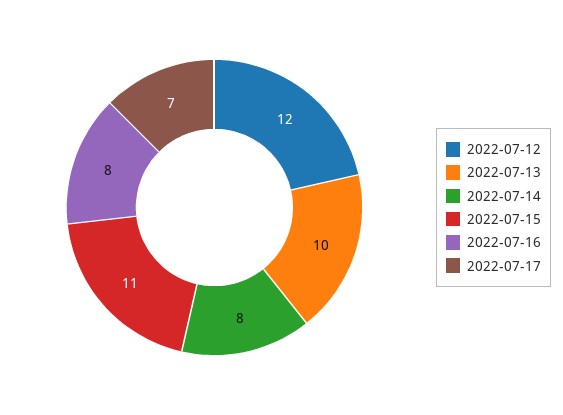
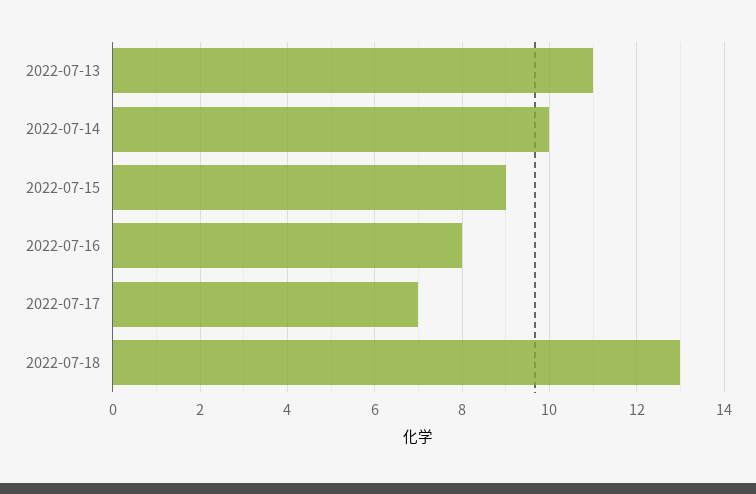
2022-07-12: 12 -> none
2022-07-13: 10 -> 11
2022-07-14: 8 -> 10
2022-07-15: 11 -> 9
2022-07-18: none -> 13

